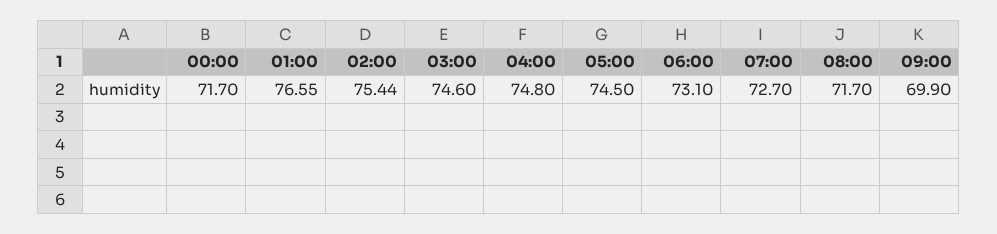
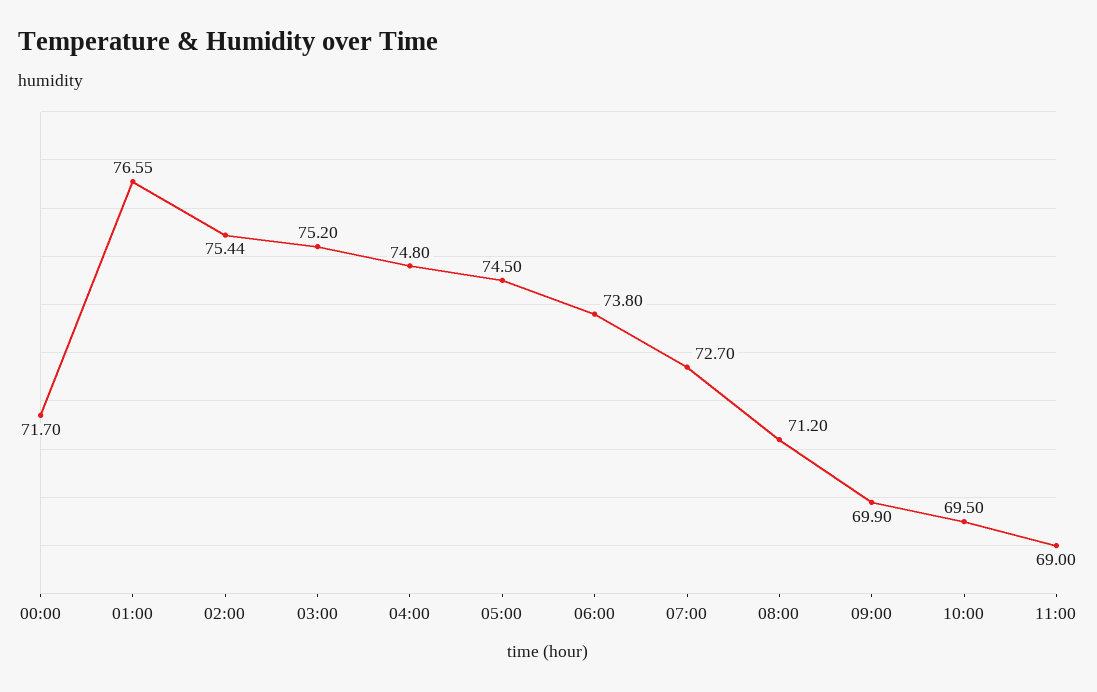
03:00: 74.6 -> 75.2
06:00: 73.1 -> 73.8
08:00: 71.7 -> 71.2
10:00: none -> 69.5
11:00: none -> 69

